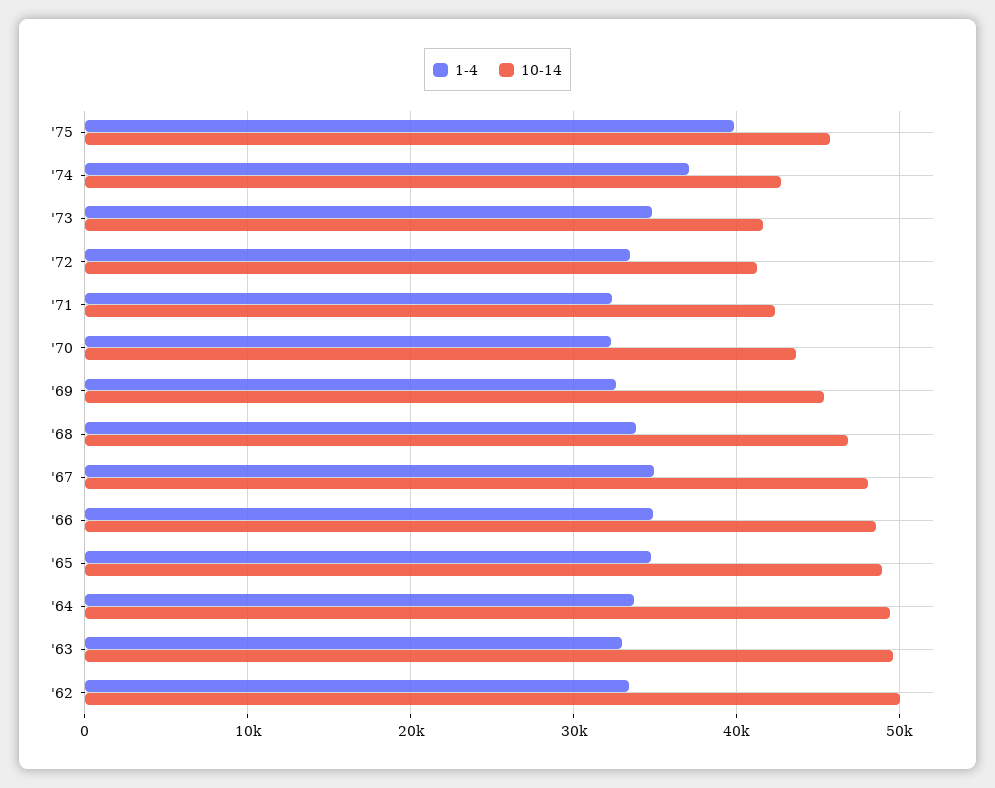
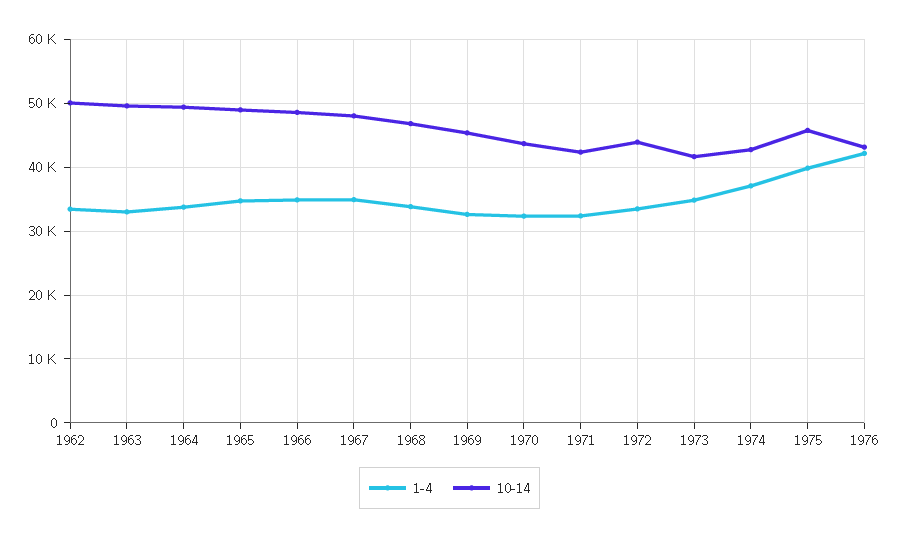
10-14, '72: 41000 -> 44000
1-4, 1976: none -> 42000
10-14, 1976: none -> 43000

